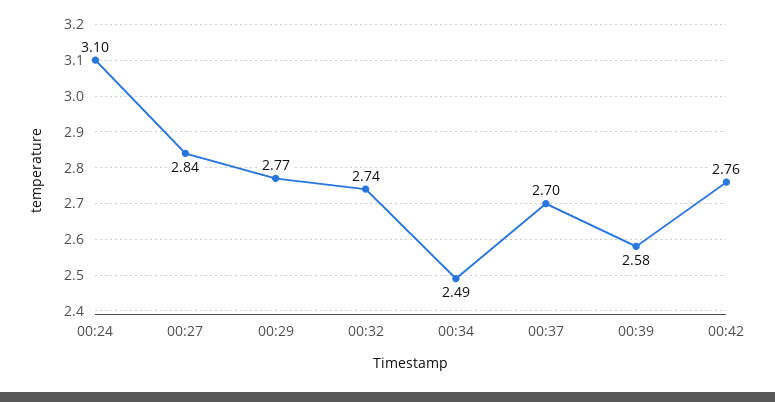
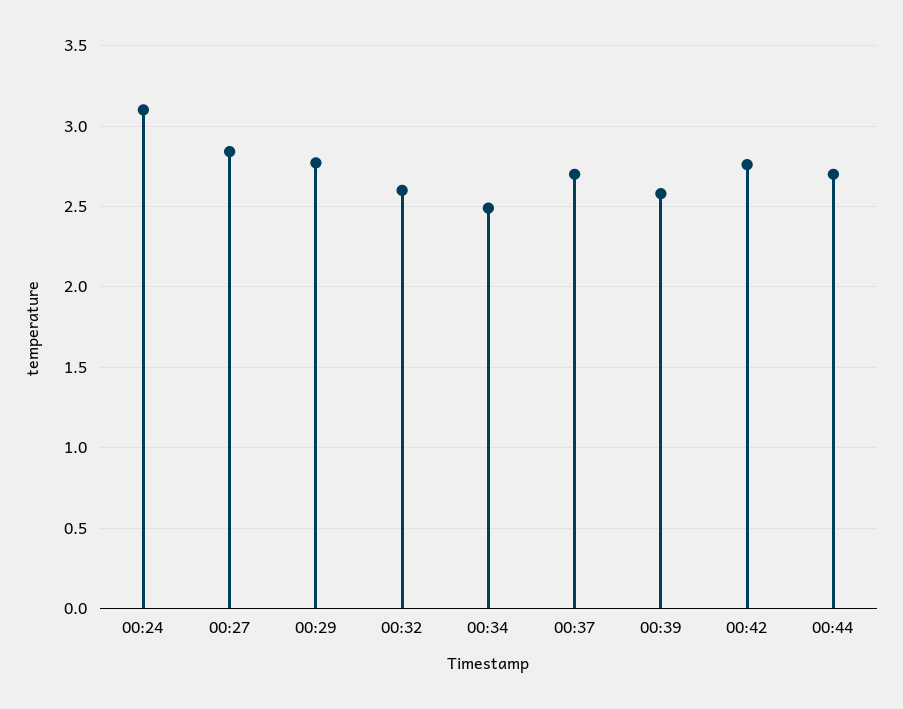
00:32: 2.74 -> 2.6
00:44: none -> 2.7

